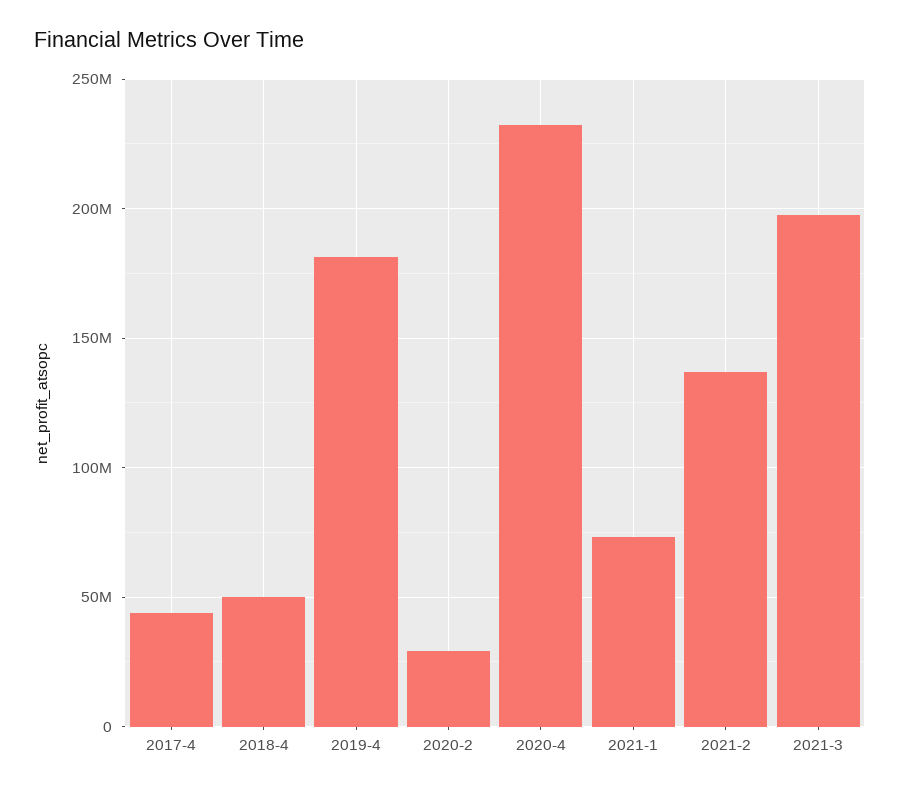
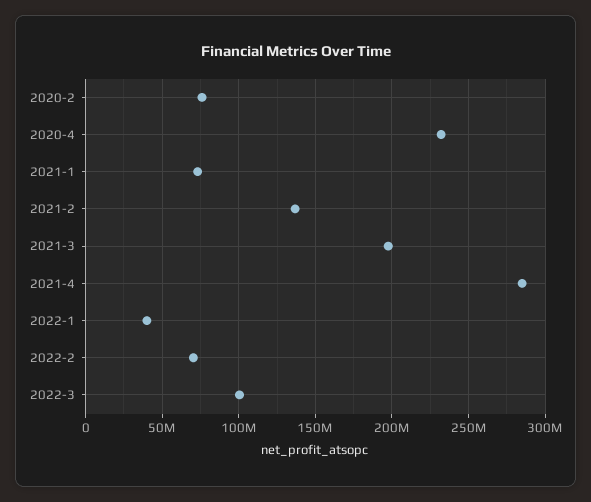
2017-4: 45000000 -> none
2018-4: 50000000 -> none
2019-4: 180000000 -> none
2020-2: 30000000 -> 75000000
2021-4: none -> 285000000
2022-1: none -> 40000000
2022-2: none -> 70000000
2022-3: none -> 100000000

